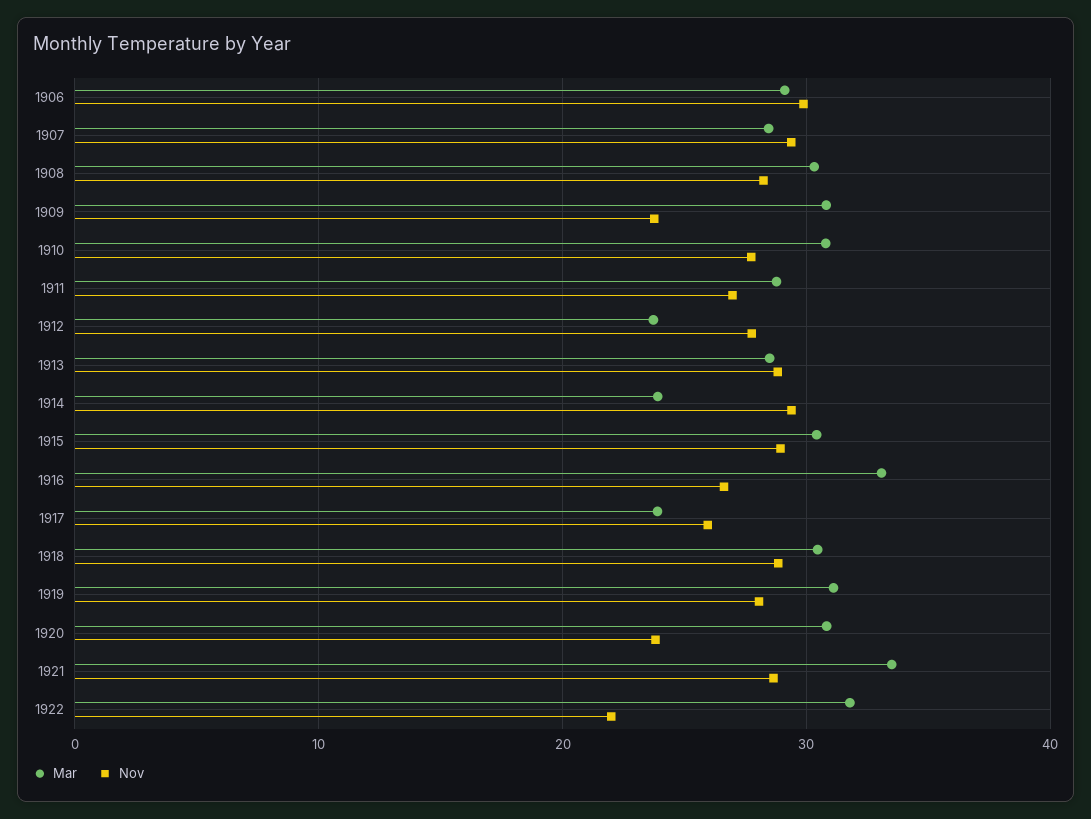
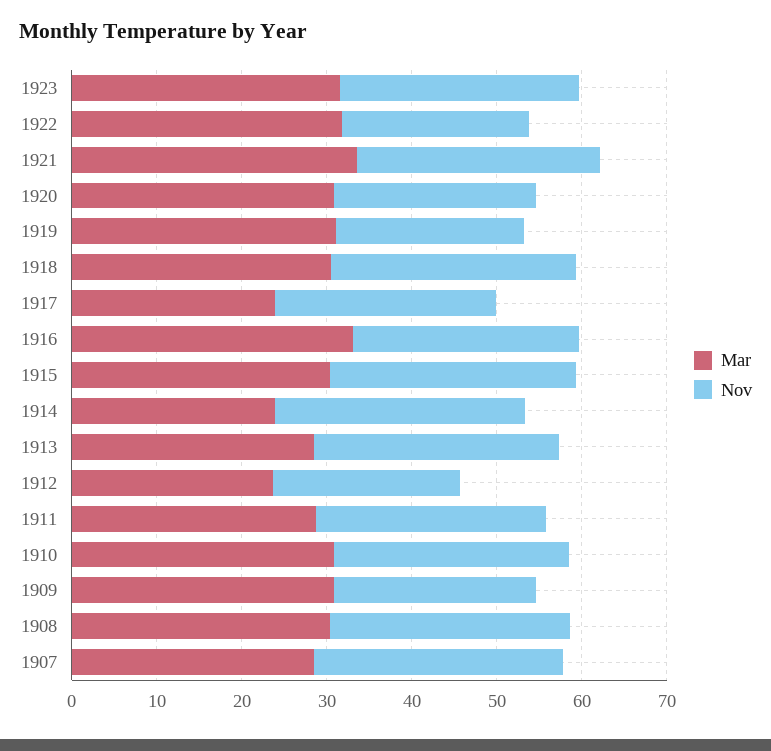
Mar, 1906: 29 -> none
Nov, 1906: 30 -> none
Nov, 1912: 28 -> 22
Nov, 1919: 28 -> 22
Mar, 1923: none -> 32
Nov, 1923: none -> 28

